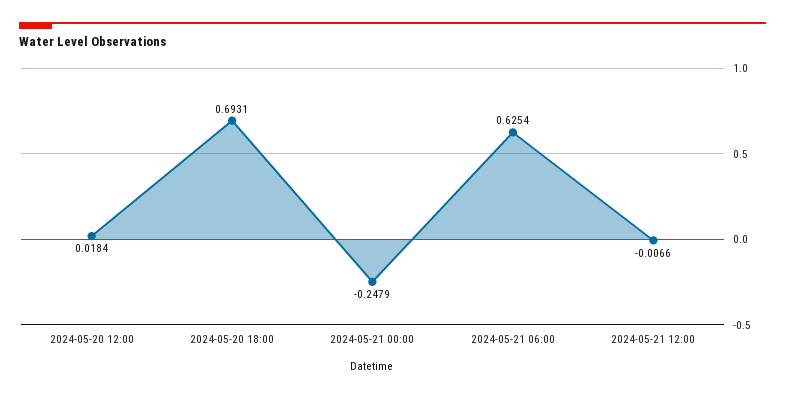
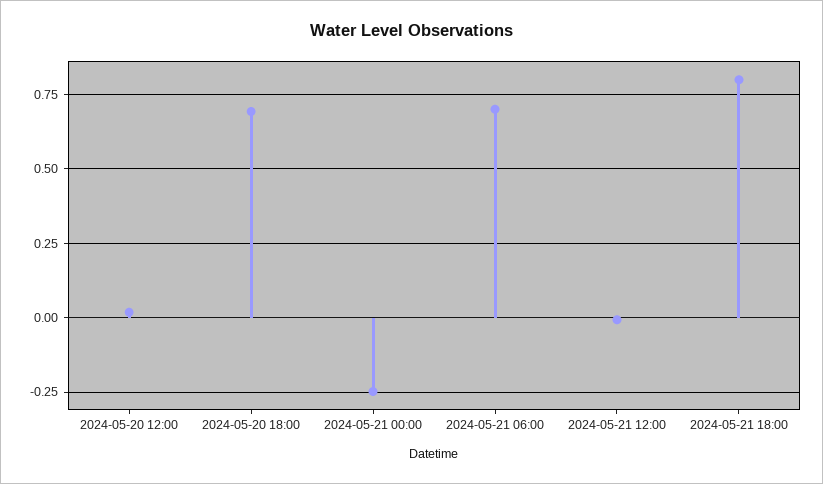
2024-05-21 06:00: 0.6254 -> 0.7
2024-05-21 18:00: none -> 0.8

